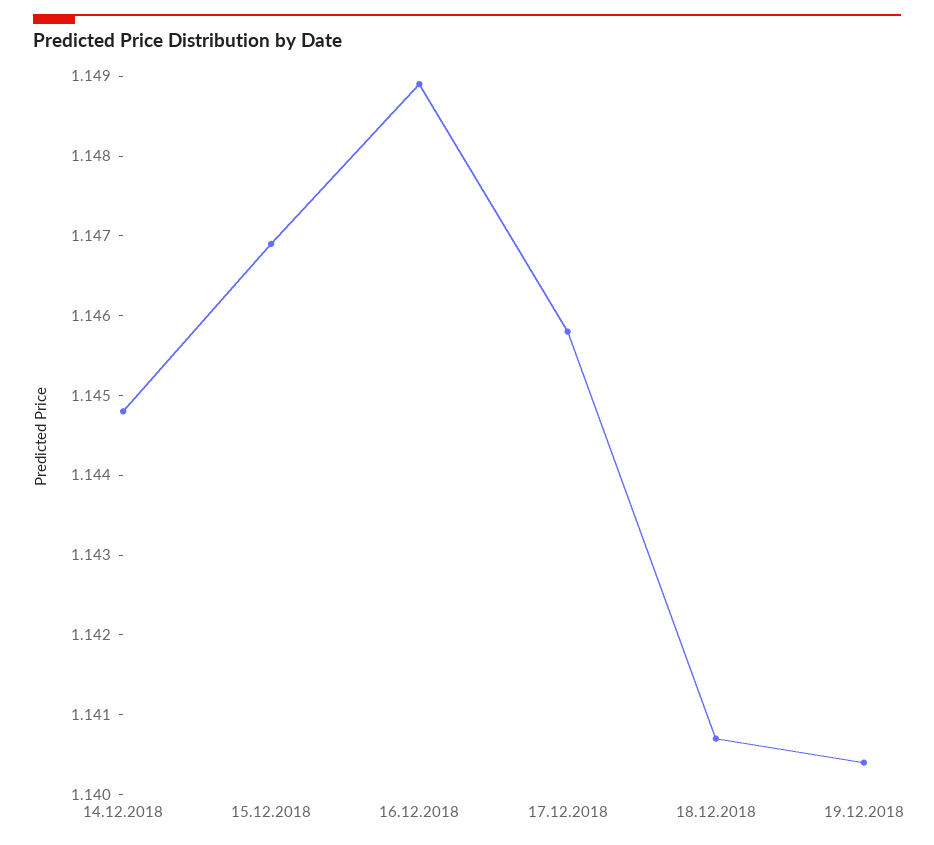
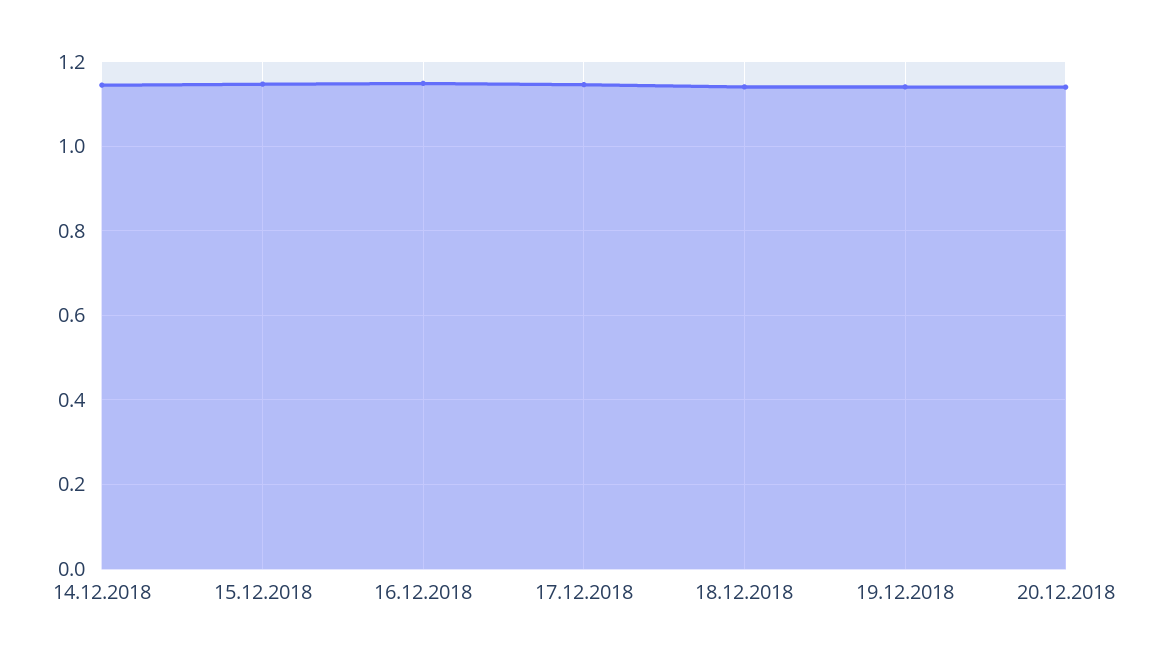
20.12.2018: none -> 1.14

